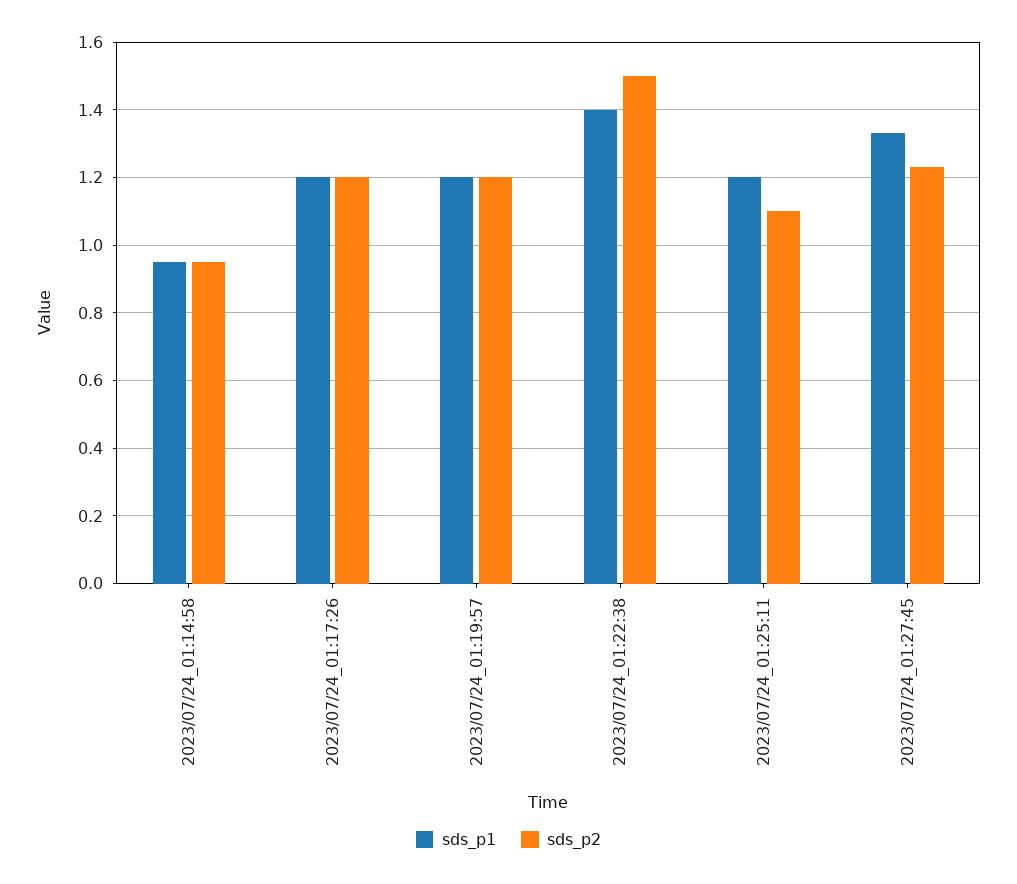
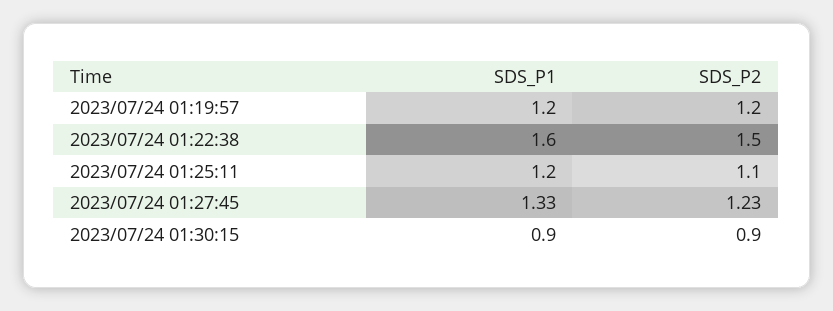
sds_p1, 2023/07/24_01:14:58: 0.95 -> none
sds_p2, 2023/07/24_01:14:58: 0.95 -> none
sds_p1, 2023/07/24_01:17:26: 1.2 -> none
sds_p2, 2023/07/24_01:17:26: 1.2 -> none
sds_p1, 2023/07/24_01:22:38: 1.4 -> 1.6
sds_p1, 2023/07/24 01:30:15: none -> 0.9
sds_p2, 2023/07/24 01:30:15: none -> 0.9

